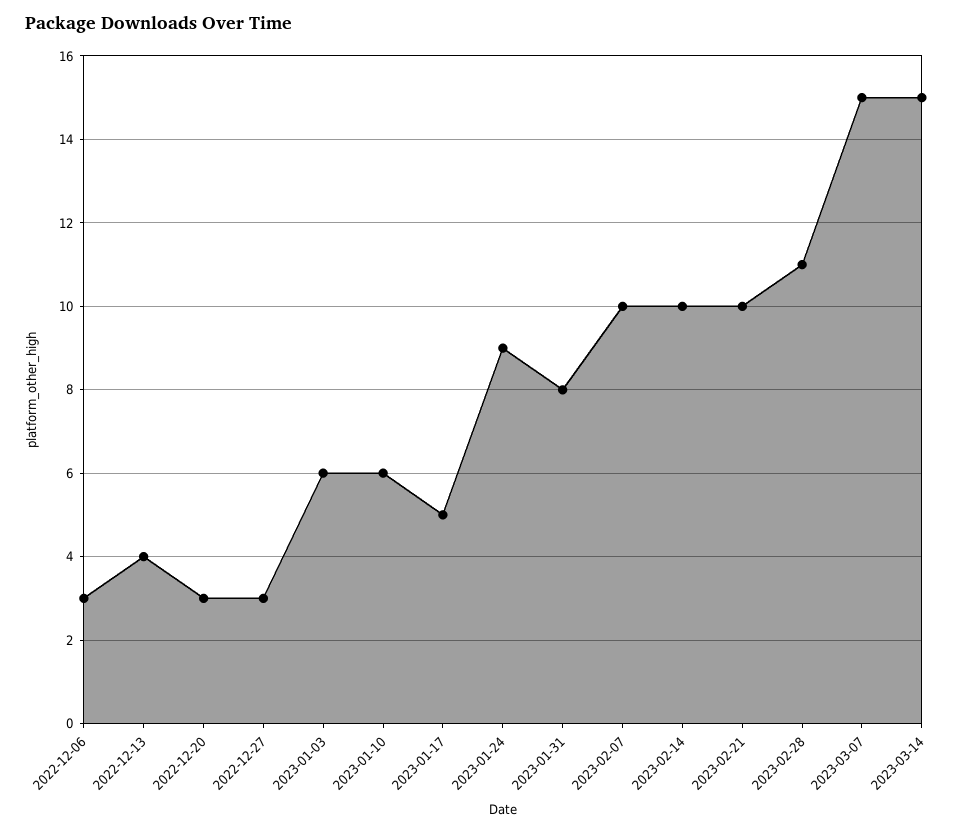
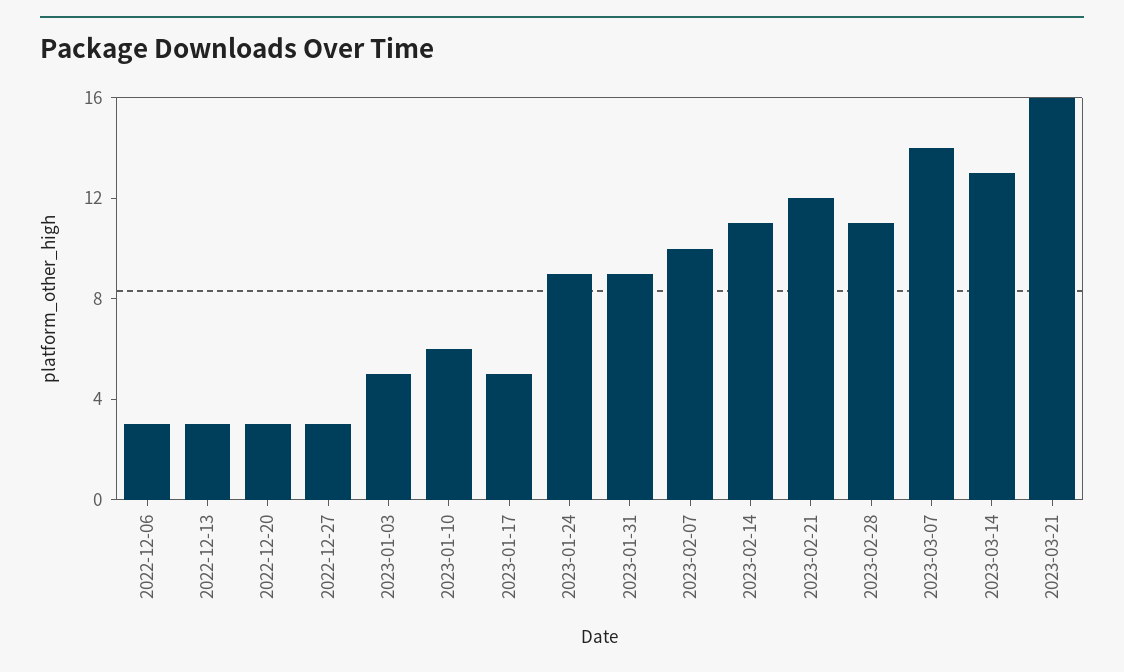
2022-12-13: 4 -> 3
2023-01-03: 6 -> 5
2023-01-31: 8 -> 9
2023-02-14: 10 -> 11
2023-02-21: 10 -> 12
2023-03-07: 15 -> 14
2023-03-14: 15 -> 13
2023-03-21: none -> 16

